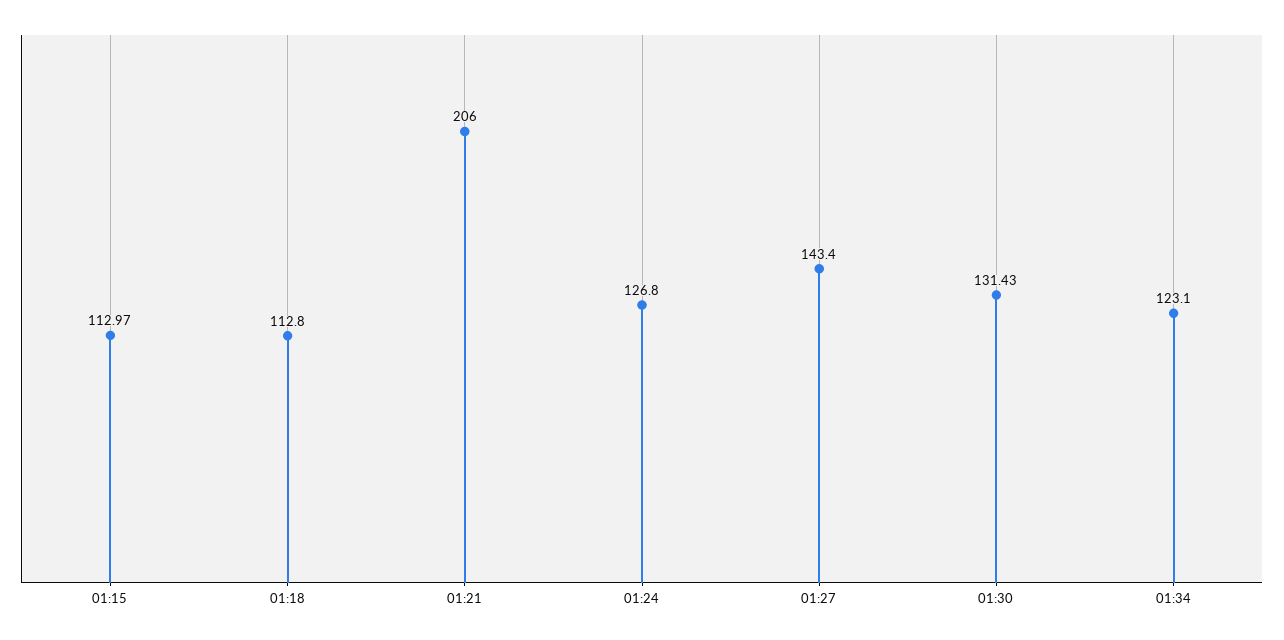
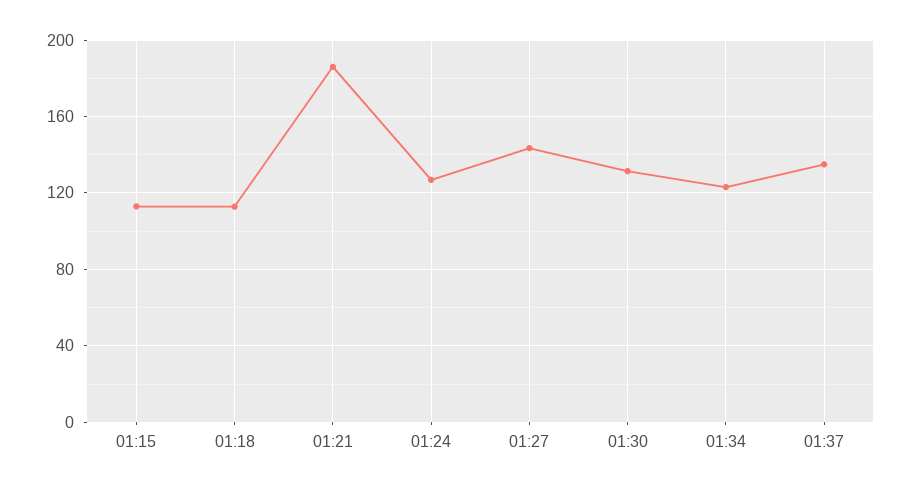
01:21: 206 -> 185
01:37: none -> 135

